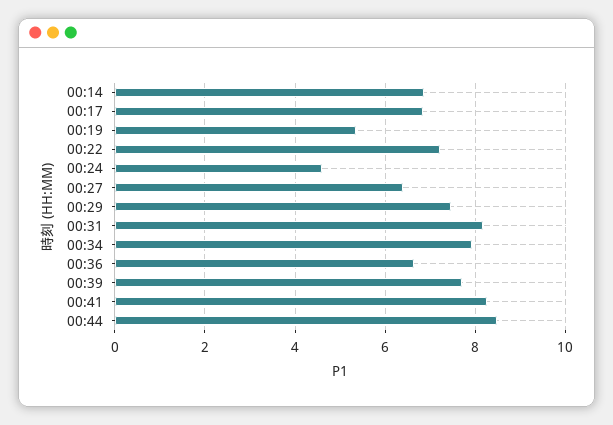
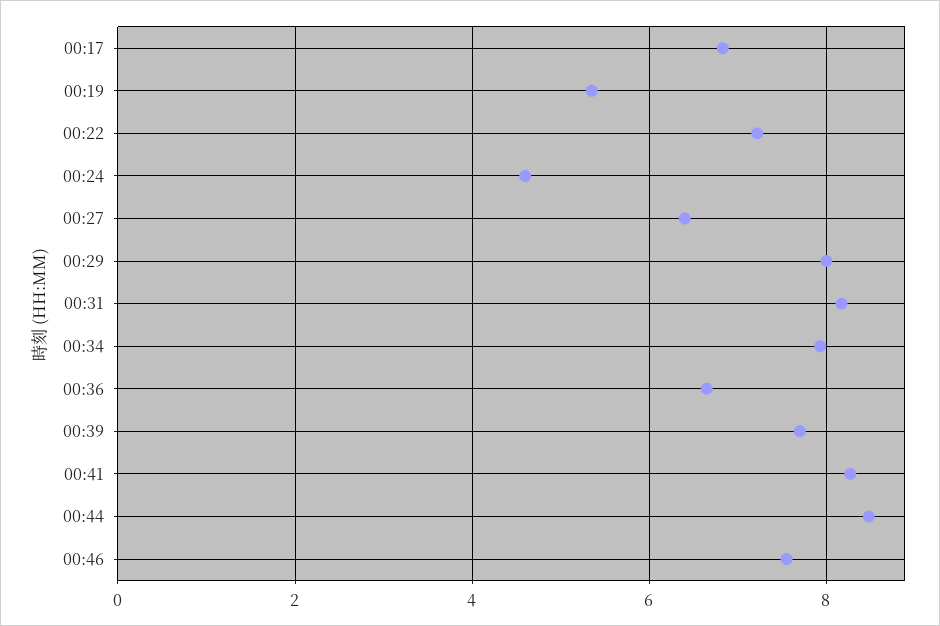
00:14: 6.8 -> none
00:29: 7.4 -> 8
00:46: none -> 7.6

